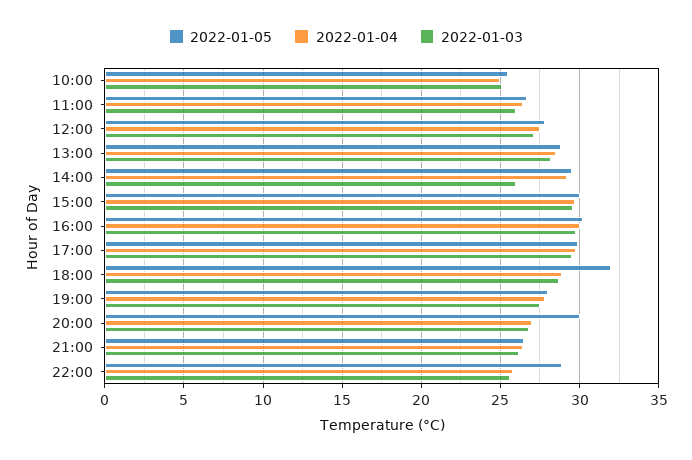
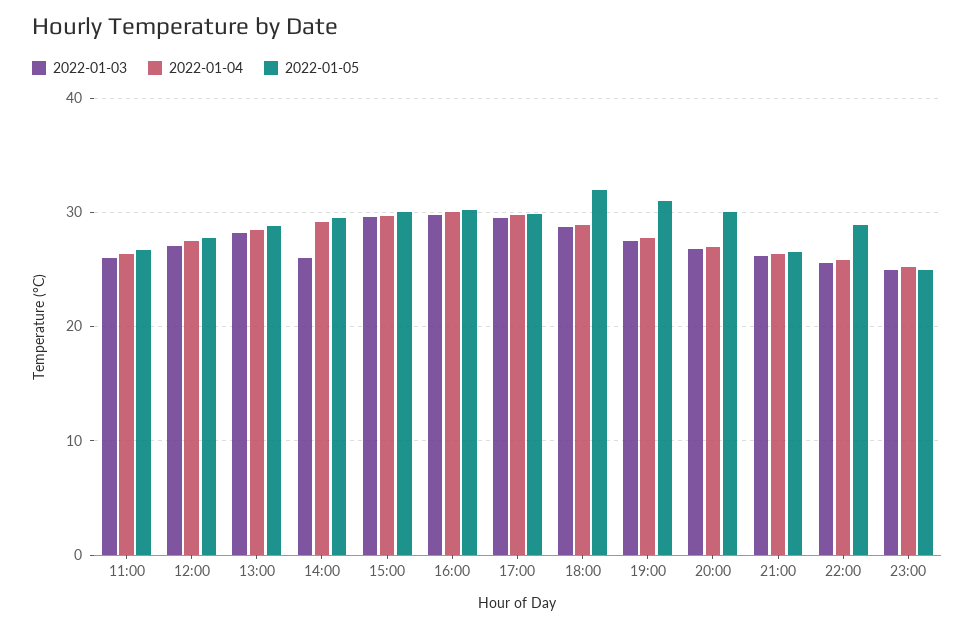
2022-01-05, 10:00: 25.5 -> none
2022-01-04, 10:00: 25 -> none
2022-01-03, 10:00: 25 -> none
2022-01-05, 19:00: 28 -> 31
2022-01-03, 23:00: none -> 25
2022-01-04, 23:00: none -> 25
2022-01-05, 23:00: none -> 25

